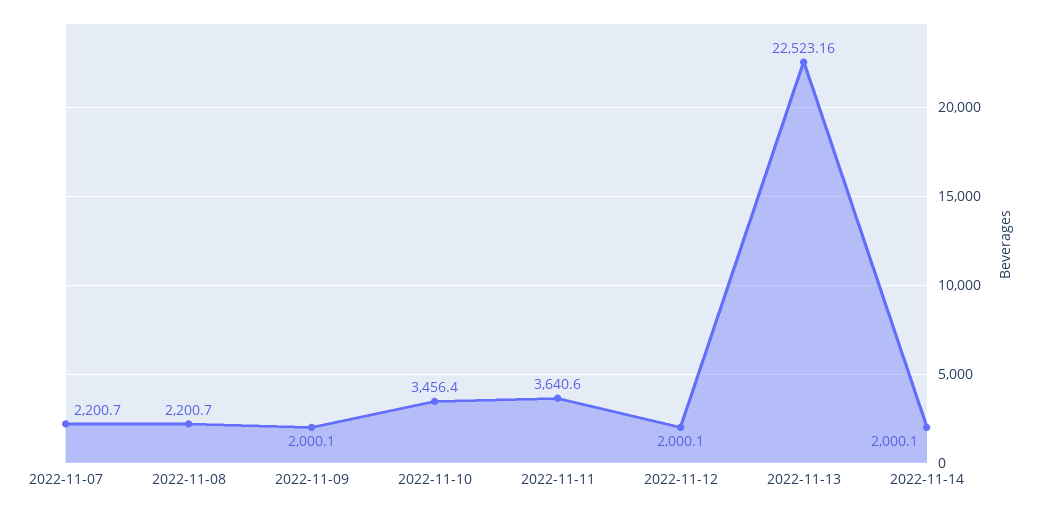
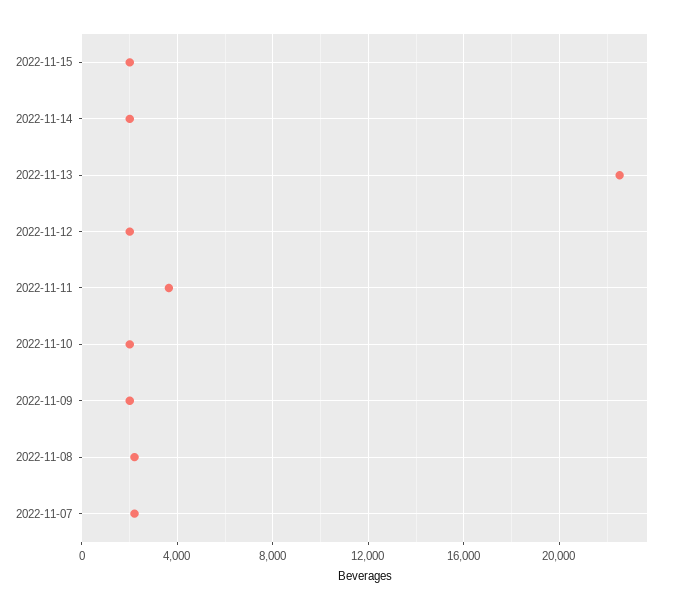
2022-11-10: 3456.4 -> 2000
2022-11-15: none -> 2000

